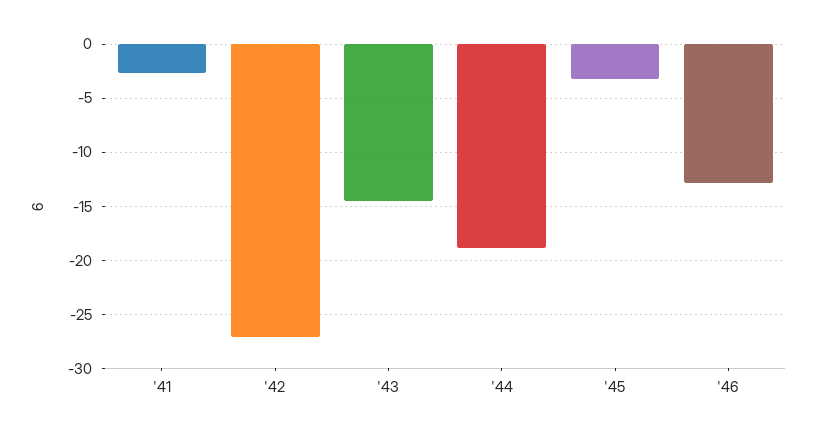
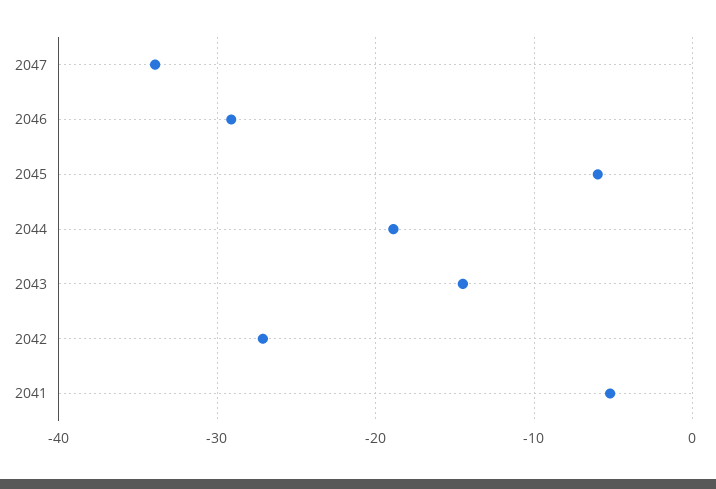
'41: -3 -> -5
'45: -3 -> -6
'46: -13 -> -29
2047: none -> -34

